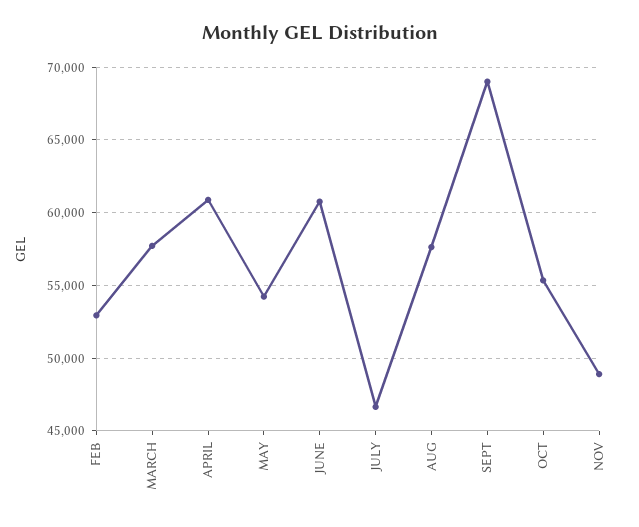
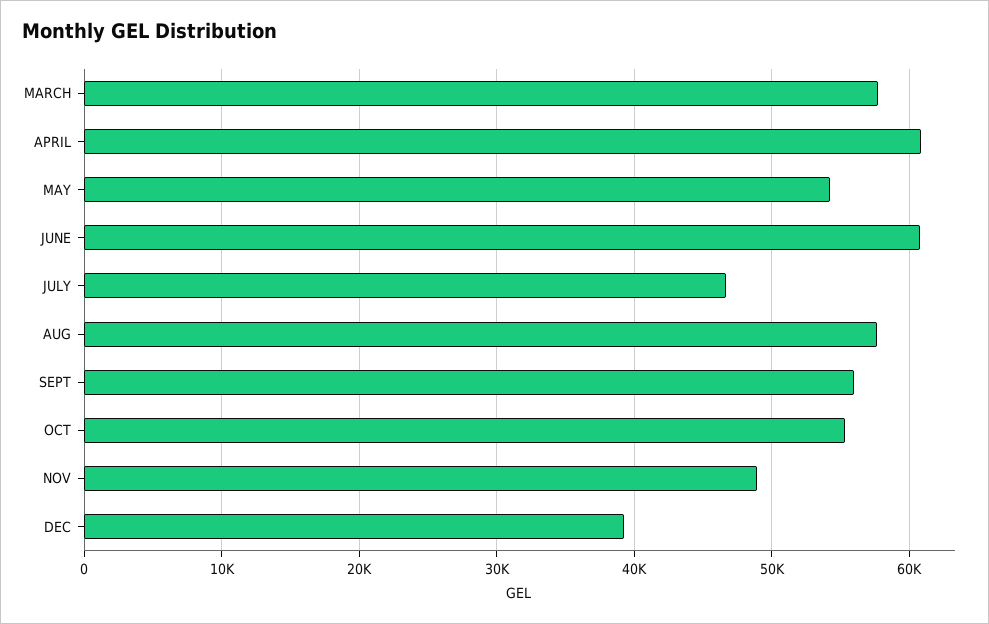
FEB: 53000 -> none
SEPT: 69000 -> 56000
DEC: none -> 39000

